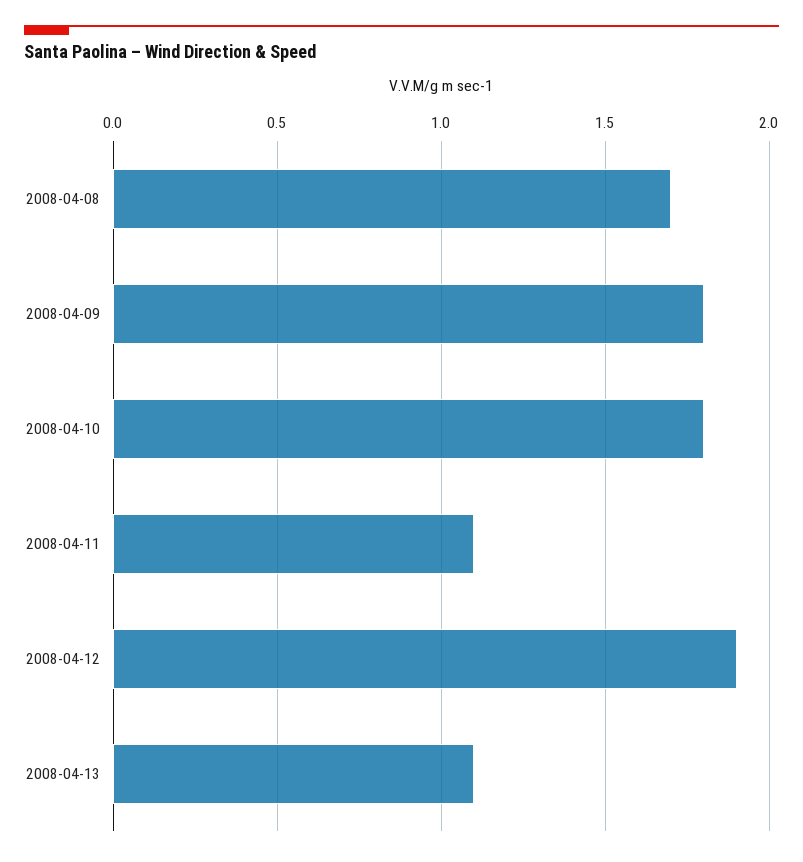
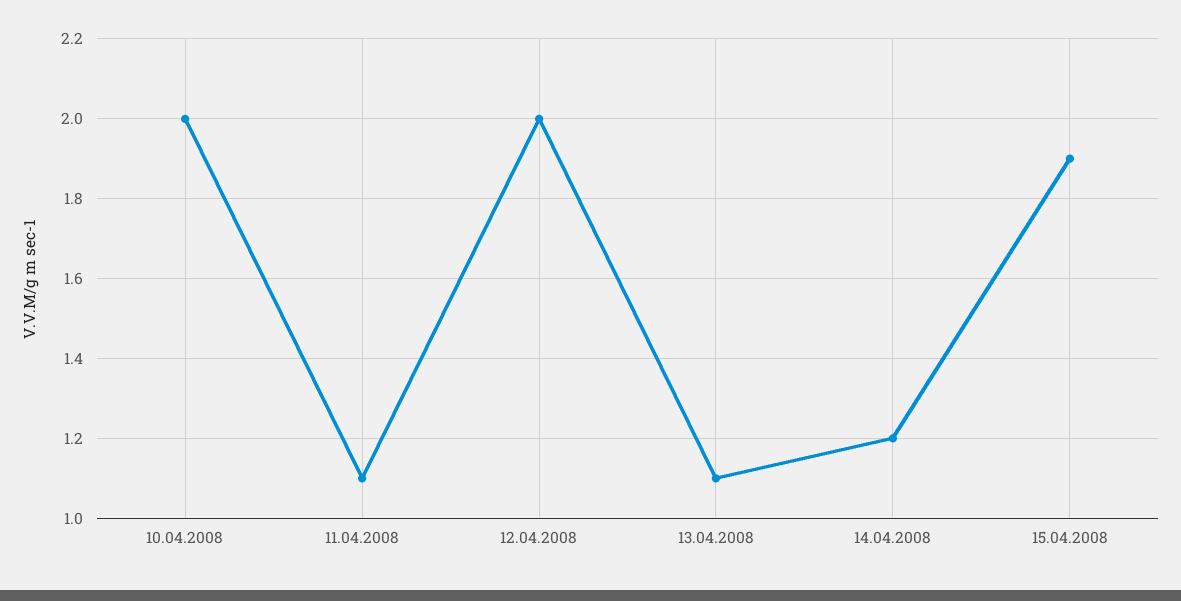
2008-04-08: 1.7 -> none
2008-04-09: 1.8 -> none
2008-04-10: 1.8 -> 2
2008-04-12: 1.9 -> 2
14.04.2008: none -> 1.2
15.04.2008: none -> 1.9

